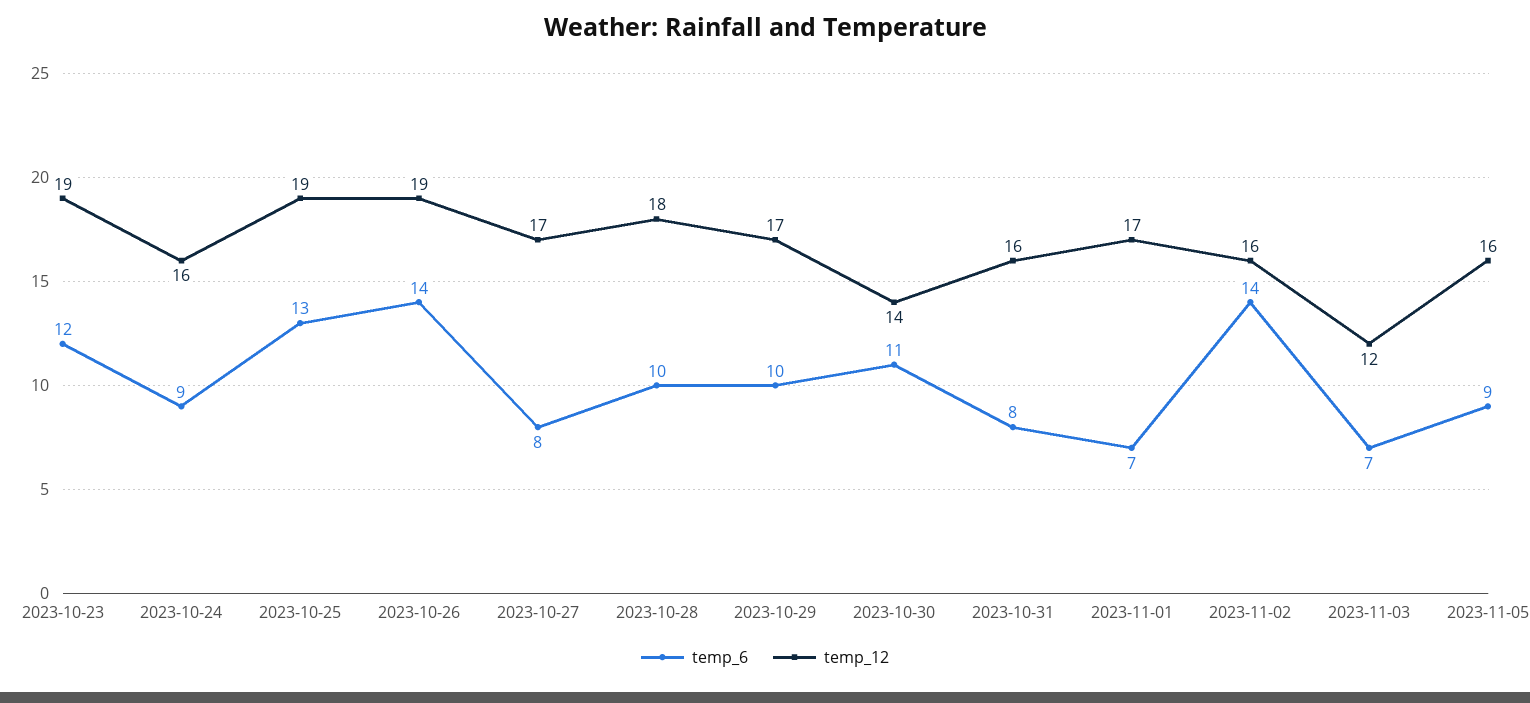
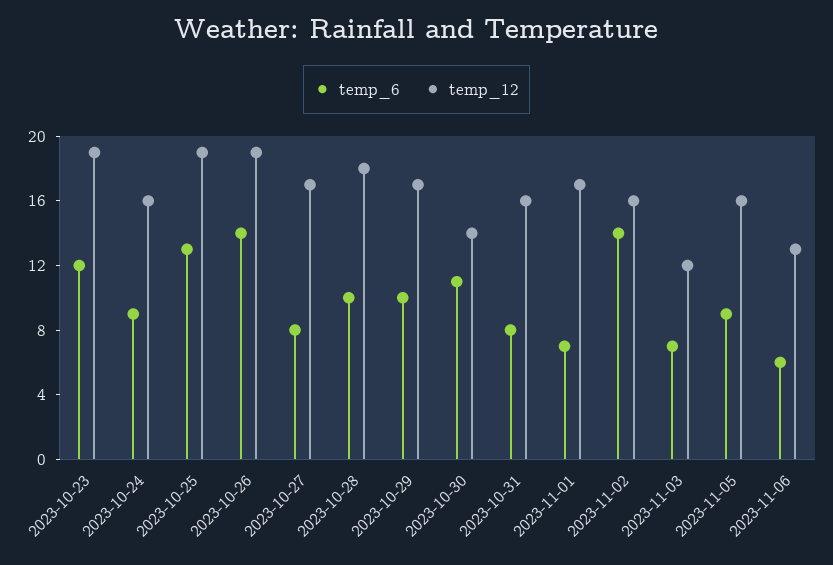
temp_6, 2023-11-06: none -> 6
temp_12, 2023-11-06: none -> 13

